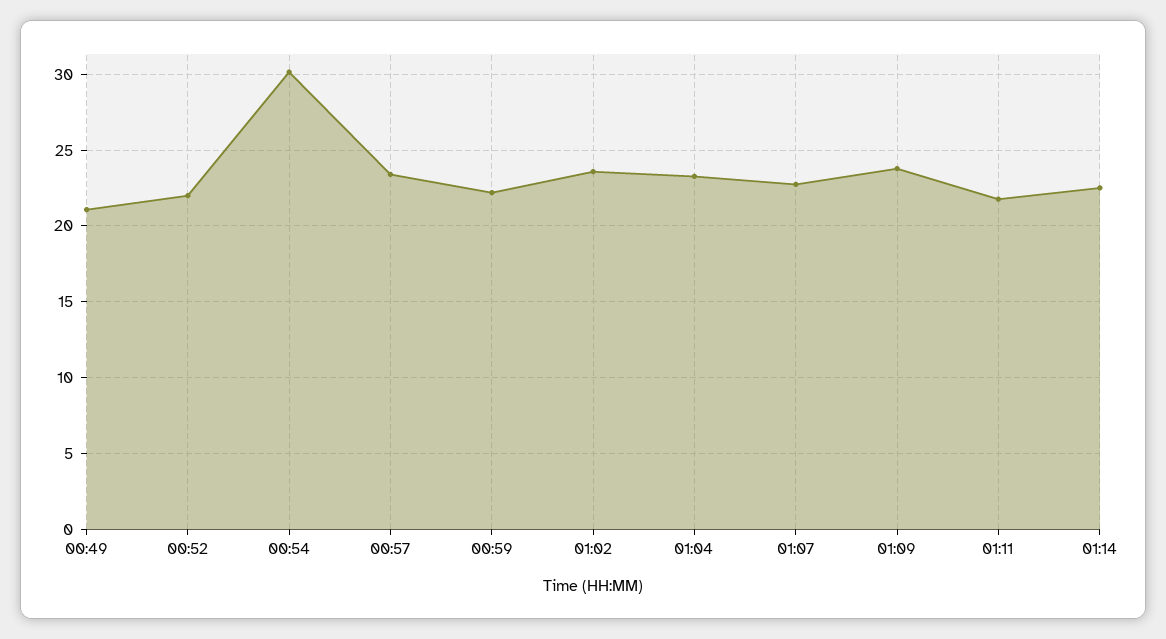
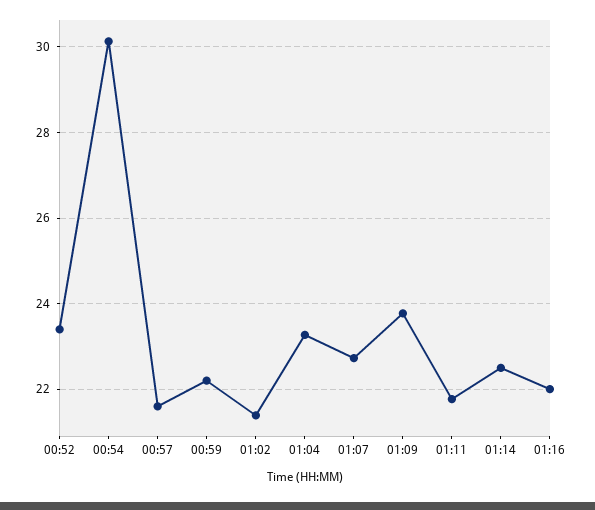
00:49: 21 -> none
00:52: 22 -> 23.4
00:57: 23.5 -> 21.6
01:02: 23.5 -> 21.4
01:16: none -> 22

